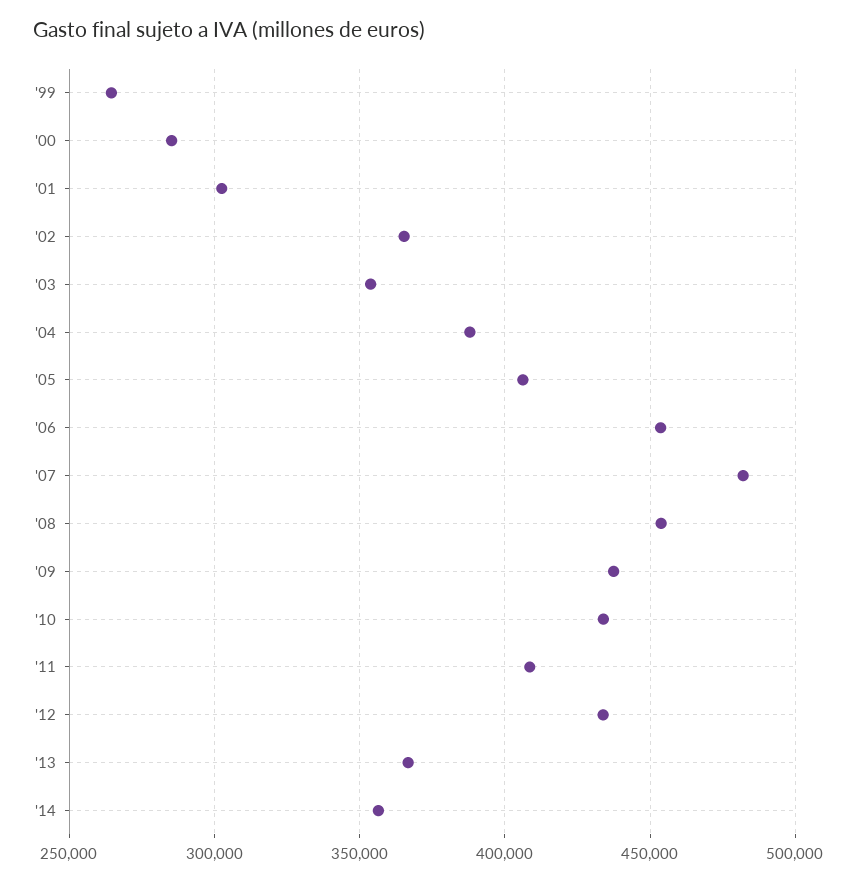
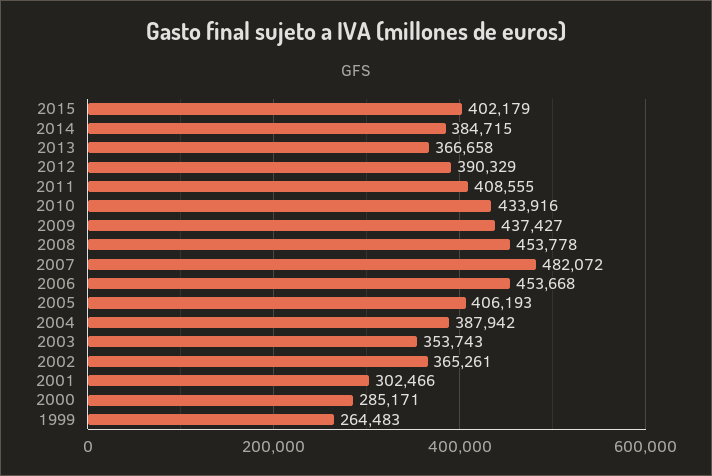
'12: 435000 -> 390329
'14: 355000 -> 384715
2015: none -> 402179

